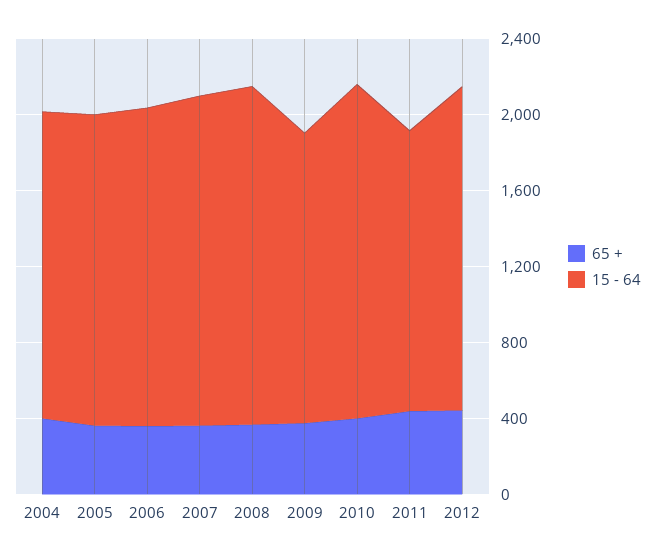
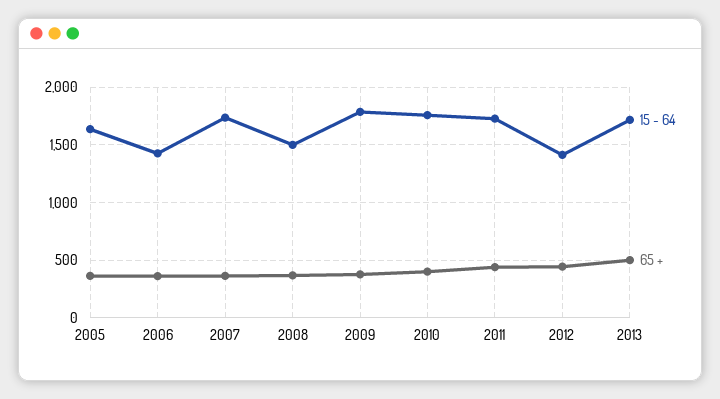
65 +, 2004: 400 -> none
15 - 64, 2004: 1600 -> none
15 - 64, 2006: 1700 -> 1400
15 - 64, 2008: 1800 -> 1500
15 - 64, 2009: 1500 -> 1800
15 - 64, 2011: 1500 -> 1700
15 - 64, 2012: 1700 -> 1400
15 - 64, 2013: none -> 1700
65 +, 2013: none -> 500

